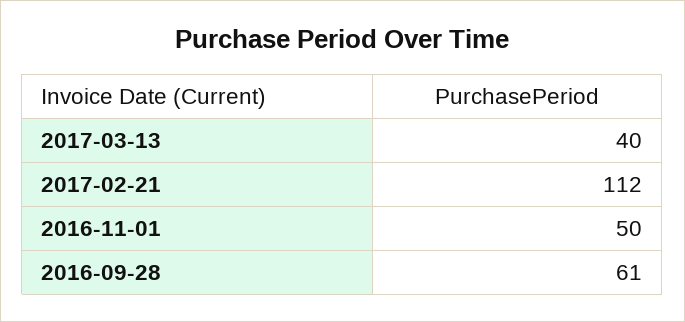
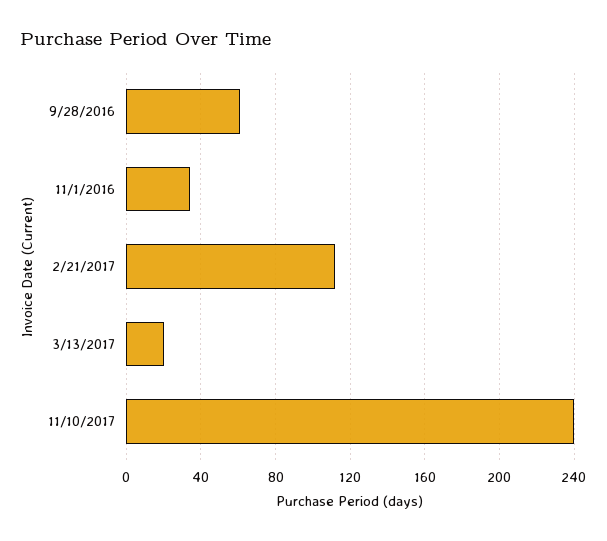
2017-03-13: 40 -> 20
2016-11-01: 50 -> 35
11/10/2017: none -> 240

